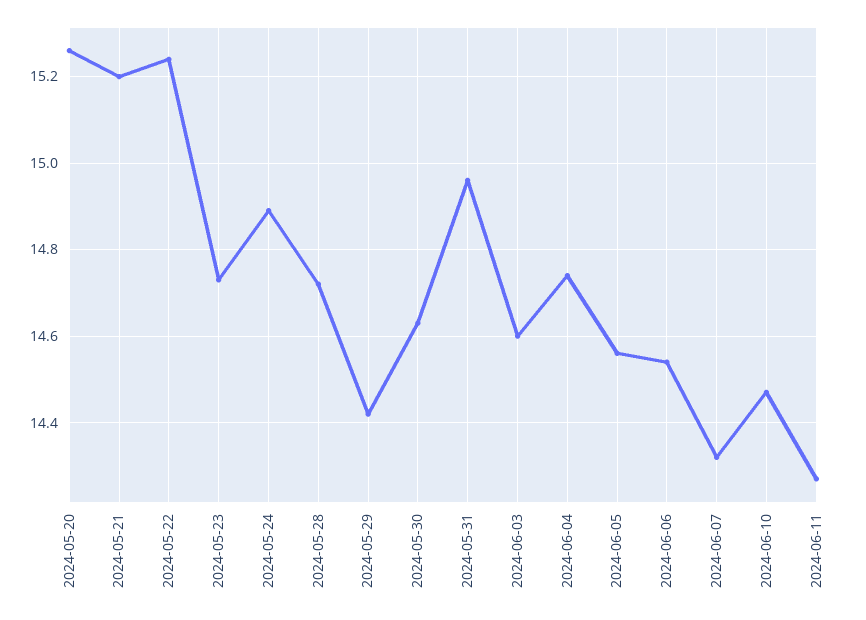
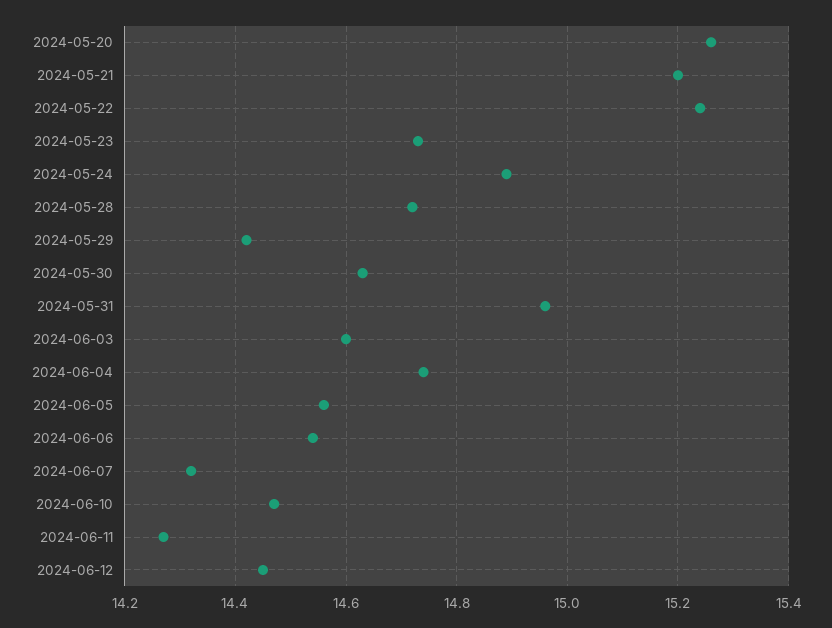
2024-06-12: none -> 14.45

